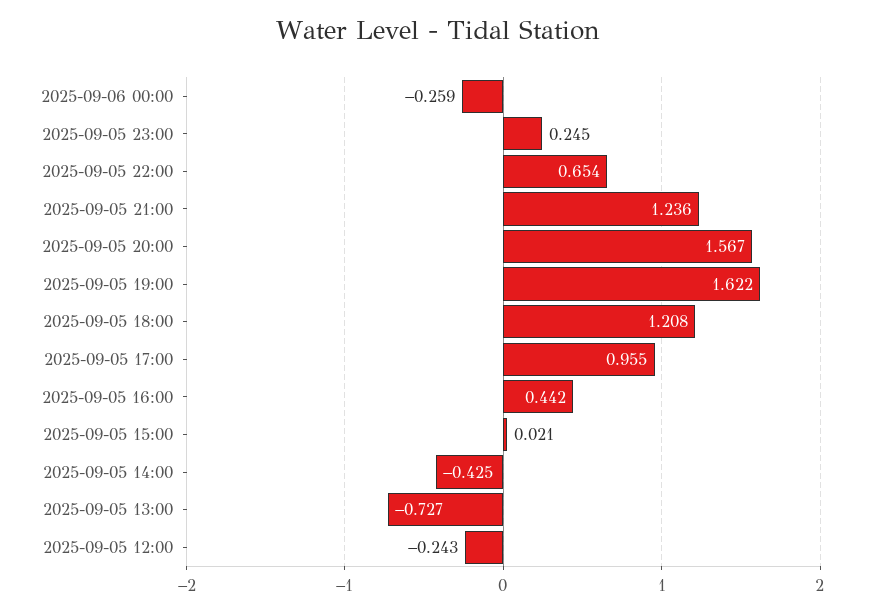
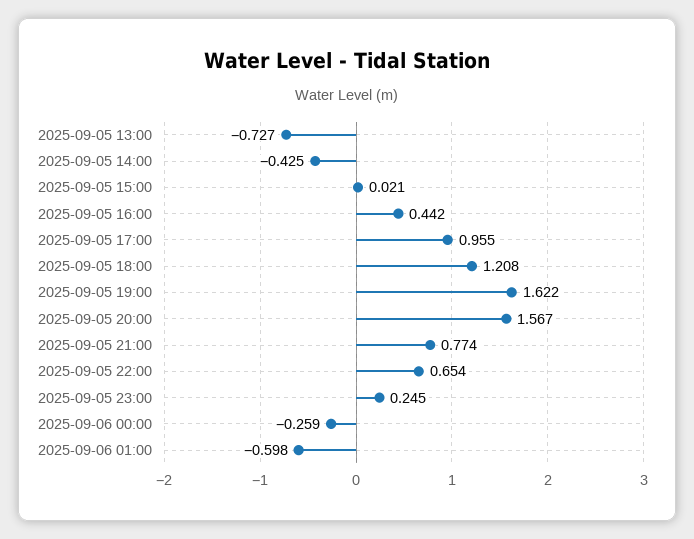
2025-09-05 21:00: 1.236 -> 0.774
2025-09-05 12:00: -0.243 -> none
2025-09-06 01:00: none -> -0.598

